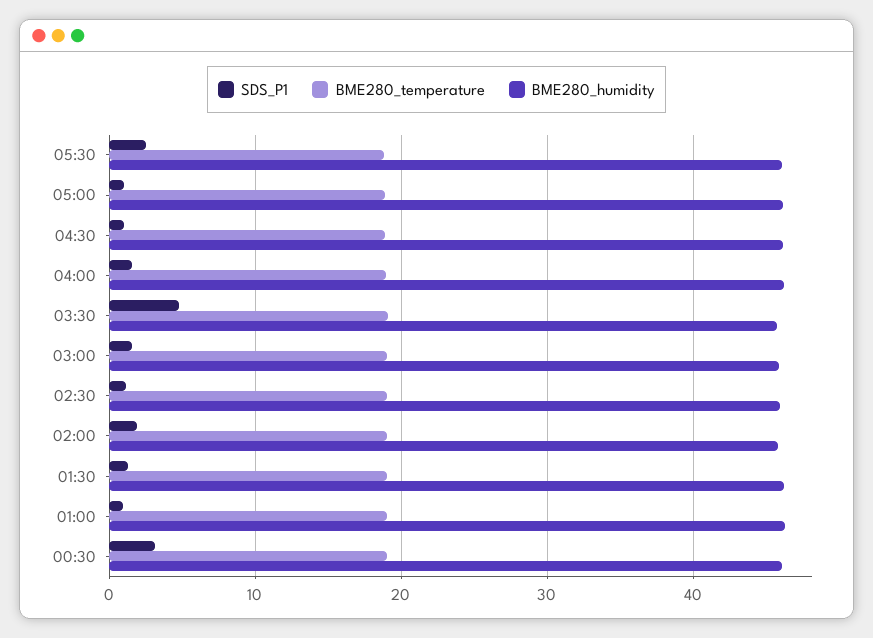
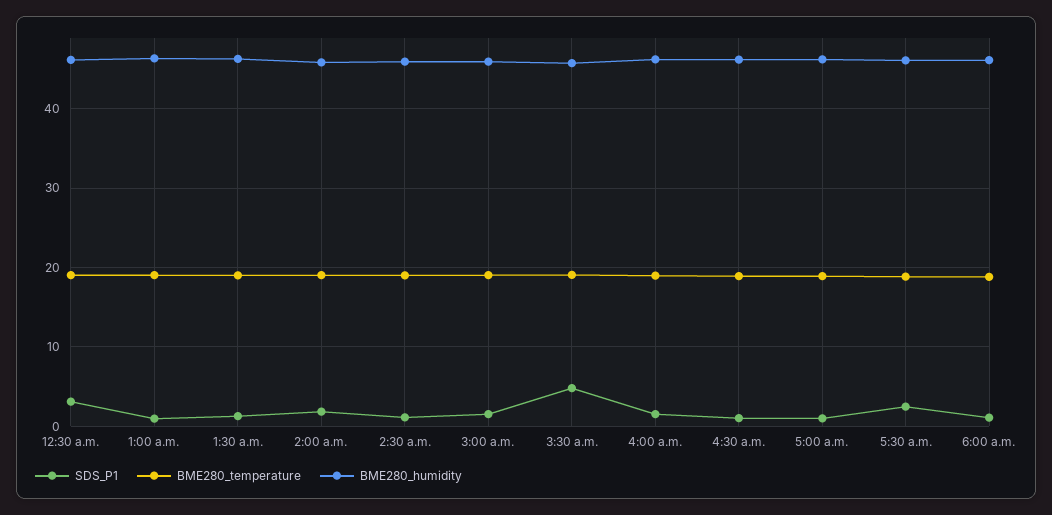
SDS_P1, 6:00 a.m.: none -> 1
BME280_temperature, 6:00 a.m.: none -> 19
BME280_humidity, 6:00 a.m.: none -> 46

